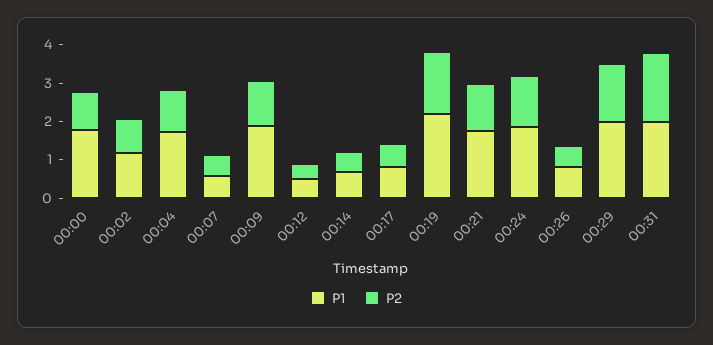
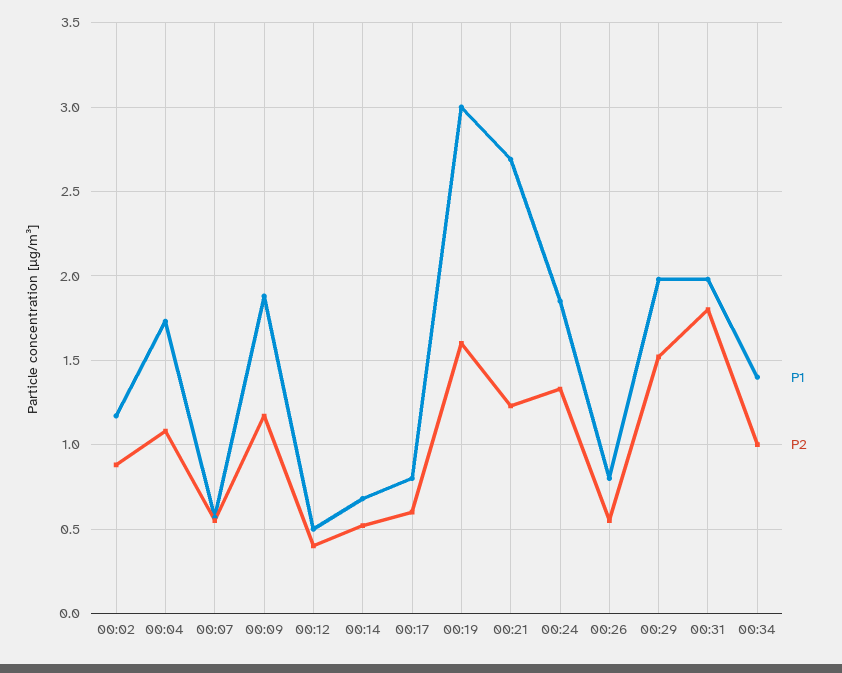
P1, 00:00: 1.75 -> none
P2, 00:00: 1 -> none
P1, 00:19: 2.25 -> 3
P1, 00:21: 1.75 -> 2.7
P1, 00:34: none -> 1.4
P2, 00:34: none -> 1

